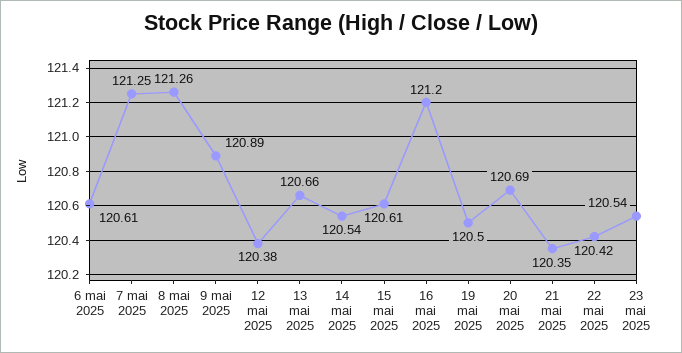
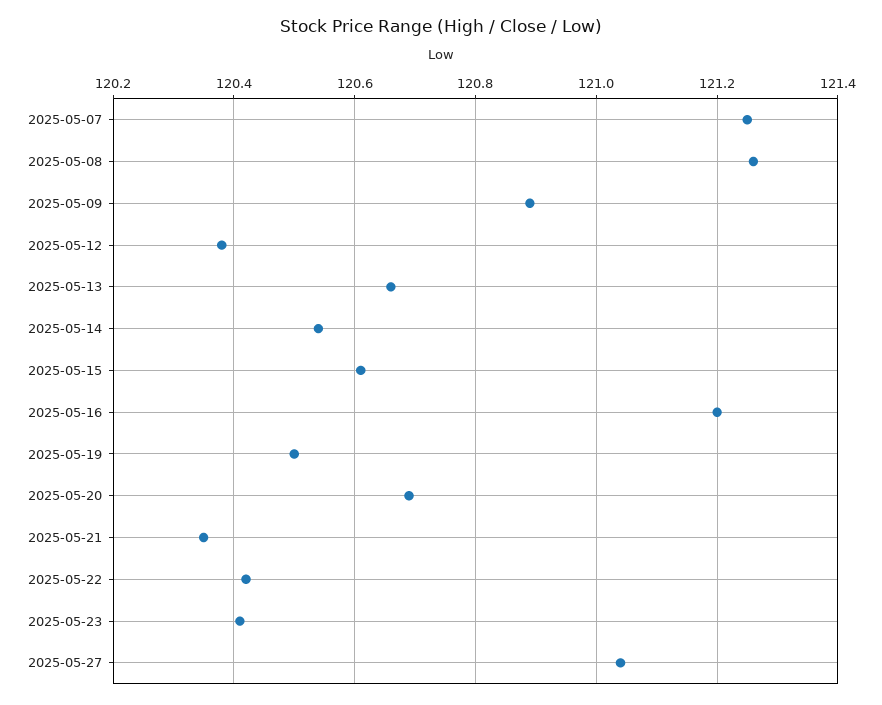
6 mai 2025: 120.61 -> none
23 mai 2025: 120.54 -> 120.4
2025-05-27: none -> 121.05

